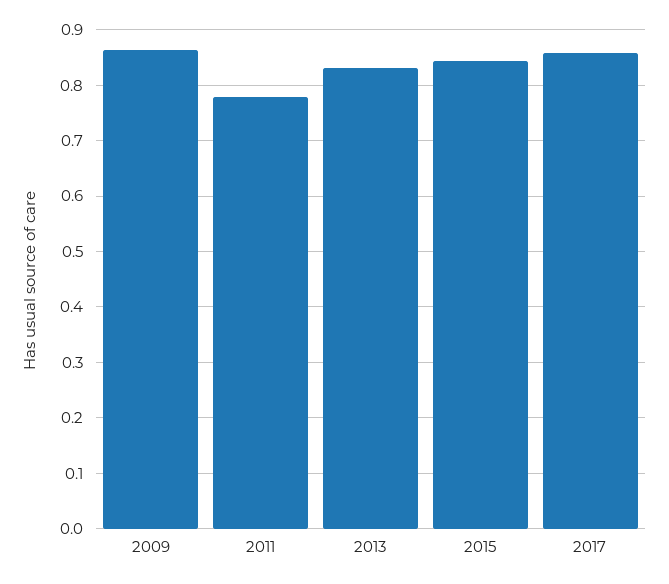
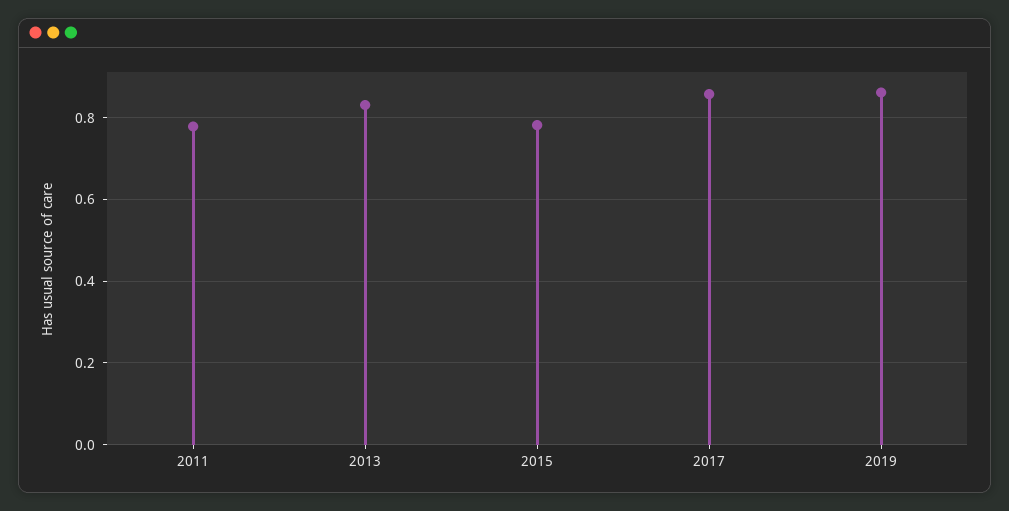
2009: 0.86 -> none
2015: 0.84 -> 0.78
2019: none -> 0.86

